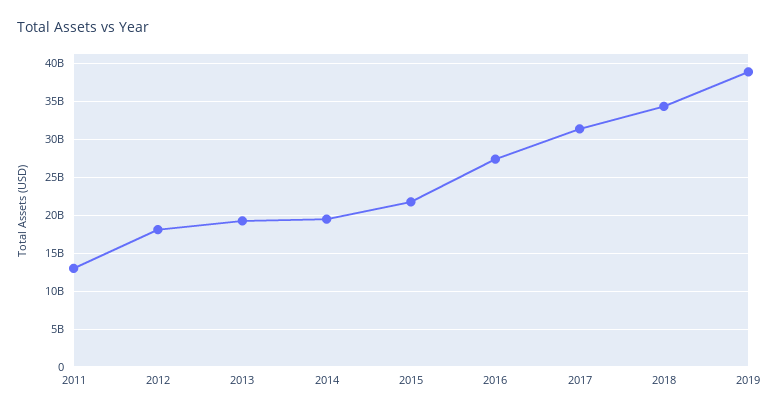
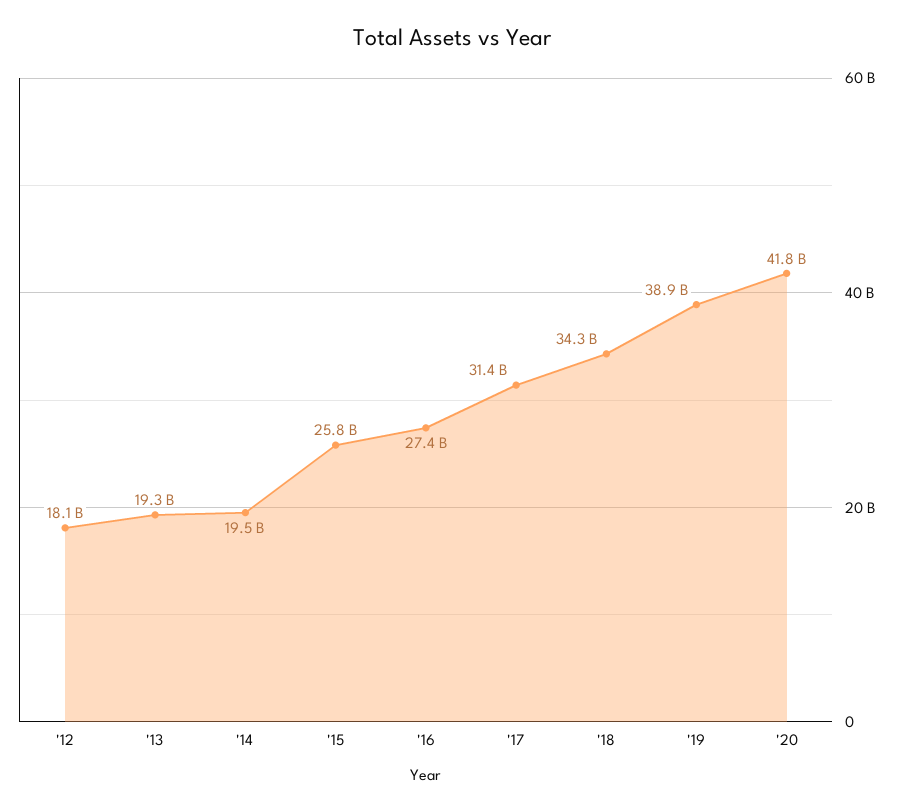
2011: 13000000000 -> none
2015: 22000000000 -> 25800000000
'20: none -> 41800000000

